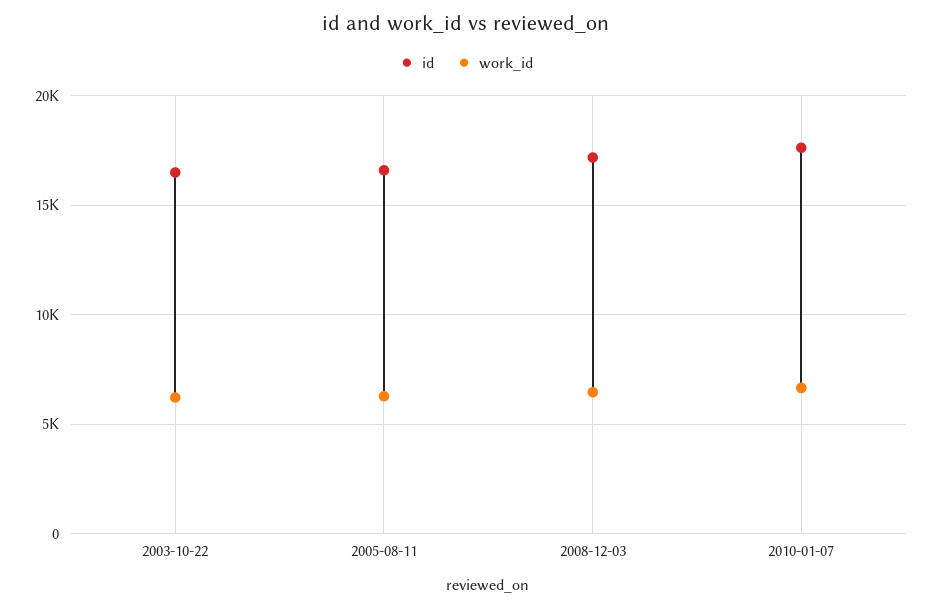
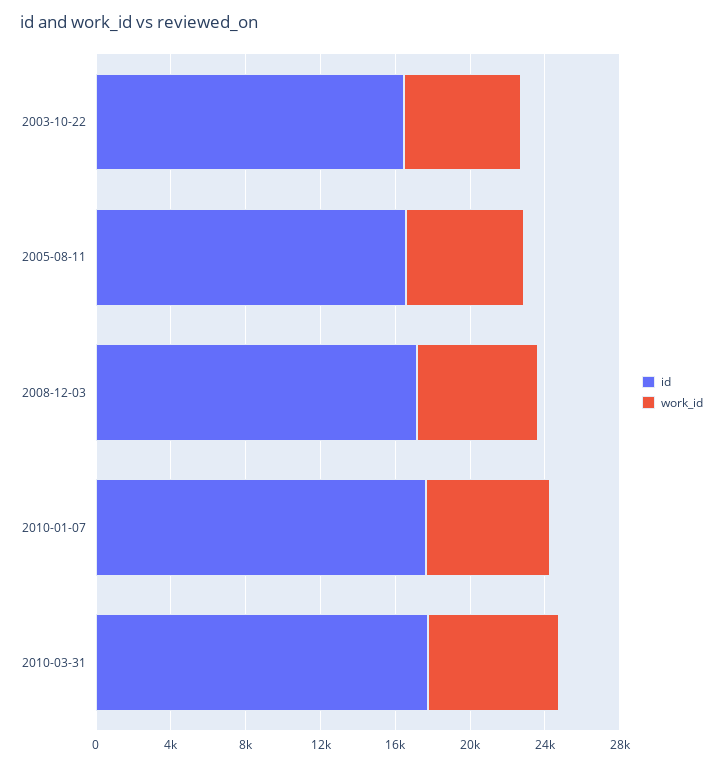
id, 2010-03-31: none -> 18000
work_id, 2010-03-31: none -> 7000

